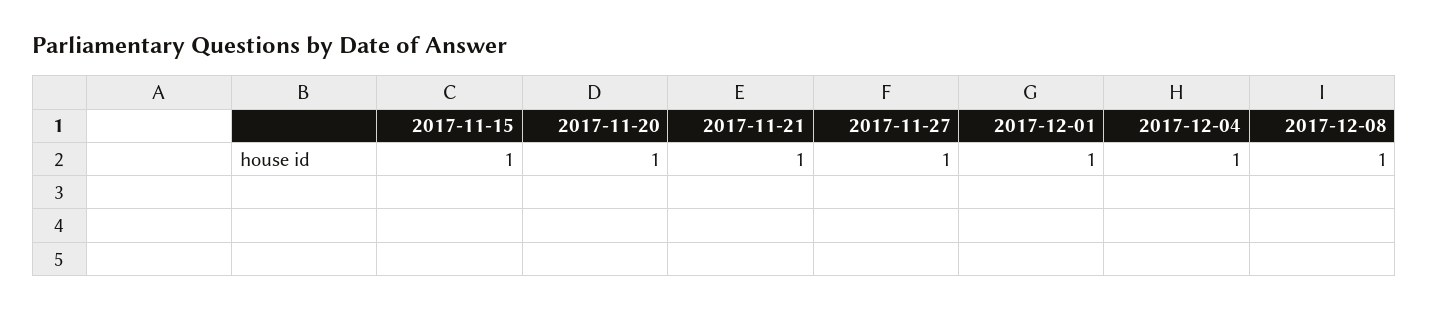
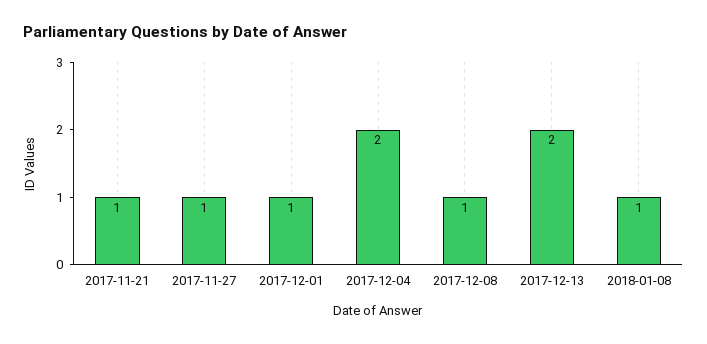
2017-11-15: 1 -> none
2017-11-20: 1 -> none
2017-12-04: 1 -> 2
2017-12-13: none -> 2
2018-01-08: none -> 1

